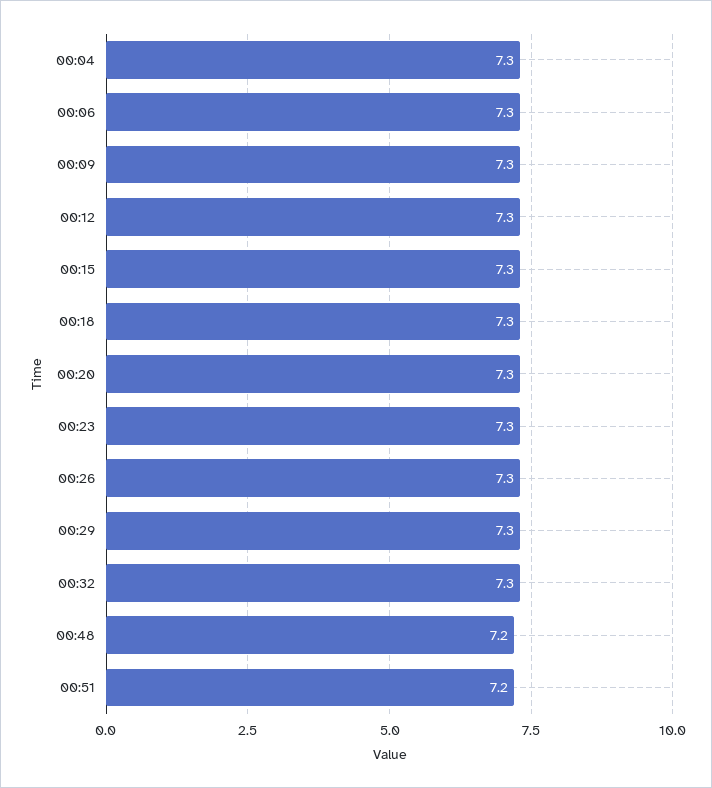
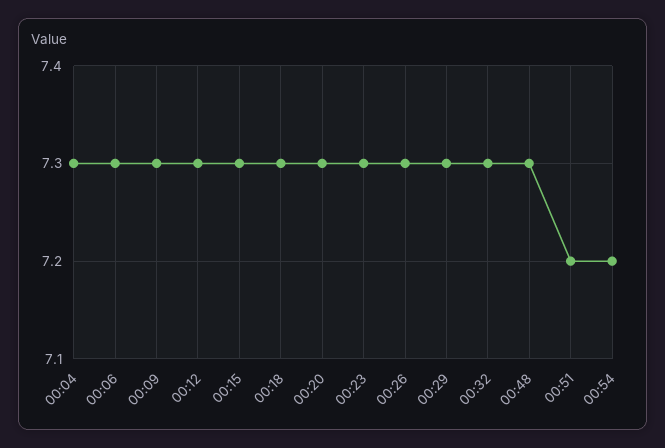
00:48: 7.2 -> 7.3
00:54: none -> 7.2

